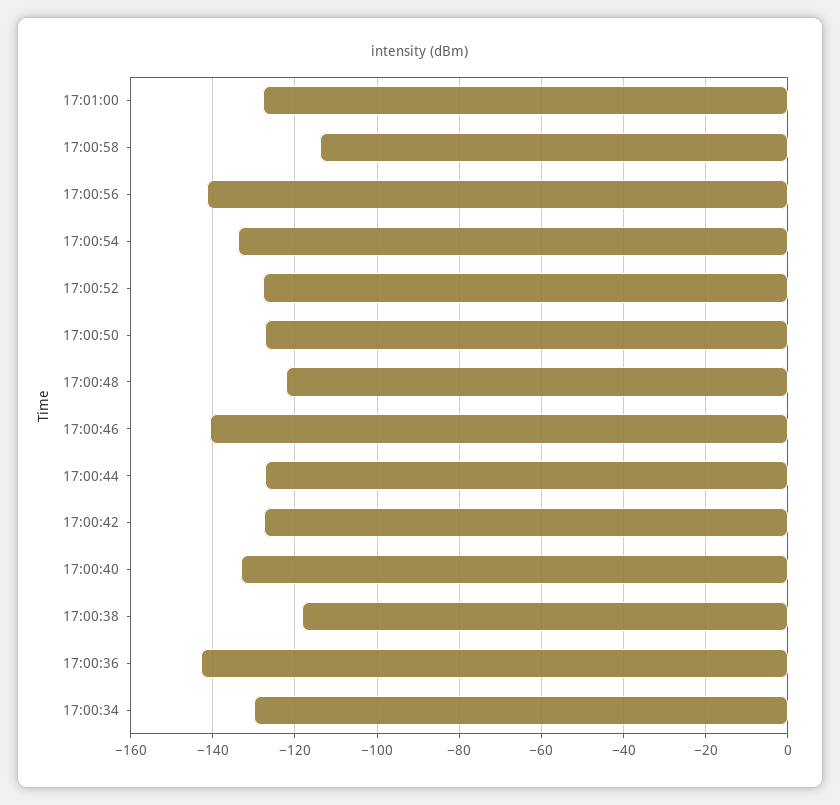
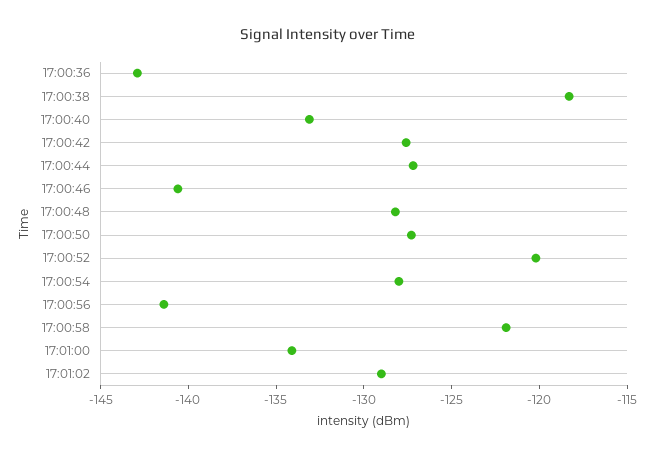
17:01:00: -128 -> -134
17:00:58: -114 -> -122
17:00:54: -134 -> -128
17:00:52: -128 -> -120
17:00:48: -122 -> -128
17:00:34: -130 -> none
17:01:02: none -> -129

